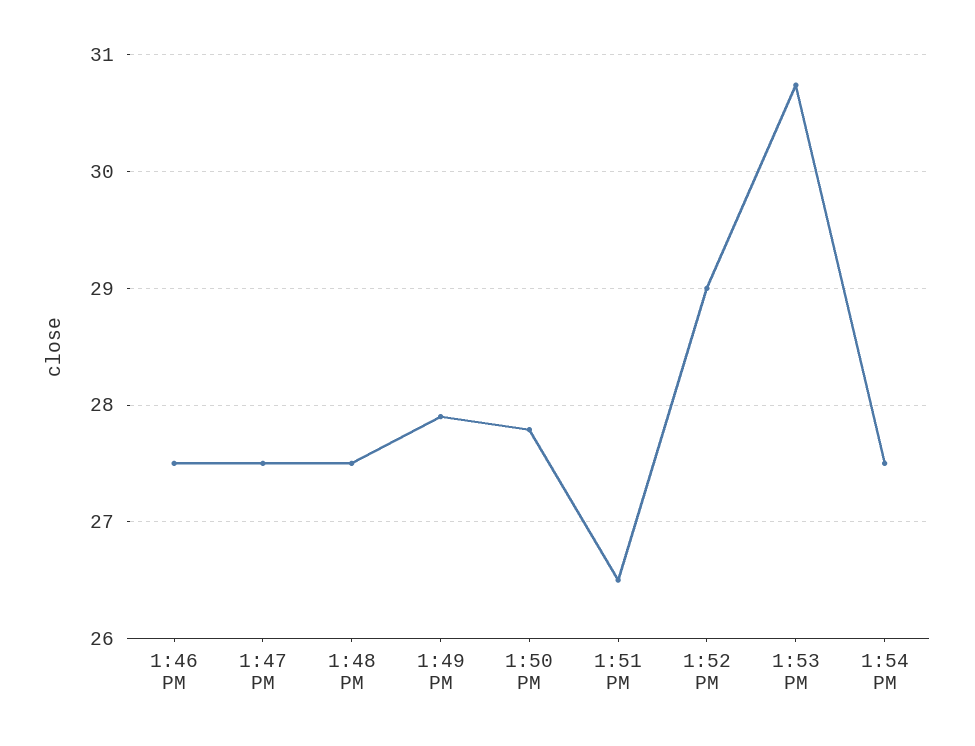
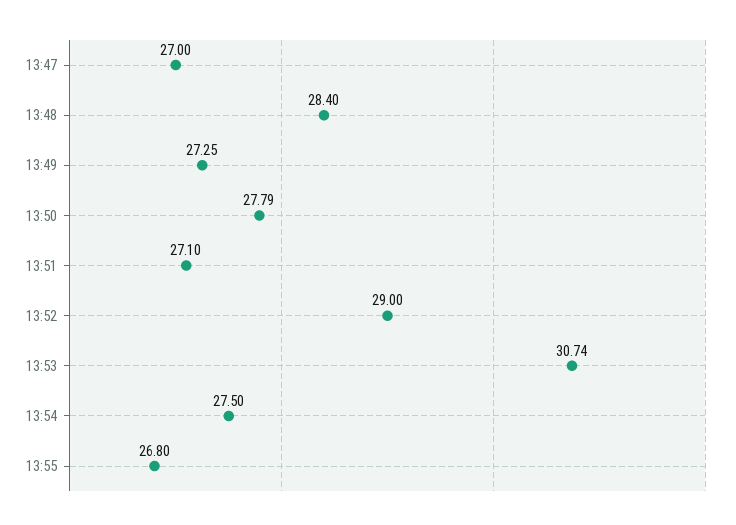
1:46 PM: 27.5 -> none
1:47 PM: 27.5 -> 27
1:48 PM: 27.5 -> 28.4
1:49 PM: 27.9 -> 27.25
1:51 PM: 26.5 -> 27.1
13:55: none -> 26.8

